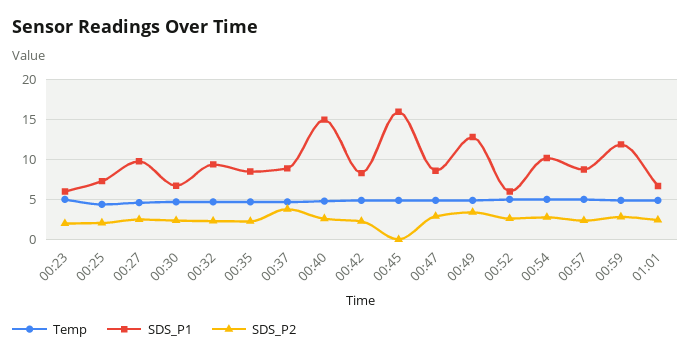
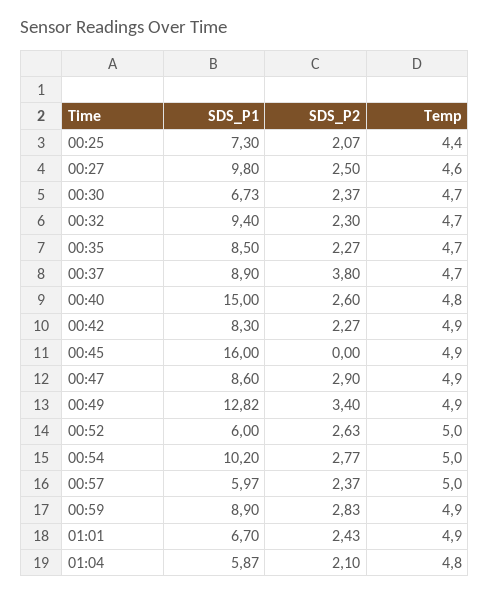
Temp, 00:23: 5 -> none
SDS_P1, 00:23: 6 -> none
SDS_P2, 00:23: 2 -> none
SDS_P1, 00:57: 9 -> 5.97
SDS_P1, 00:59: 12 -> 8.9
SDS_P1, 01:04: none -> 5.87
SDS_P2, 01:04: none -> 2.1
Temp, 01:04: none -> 4.8

